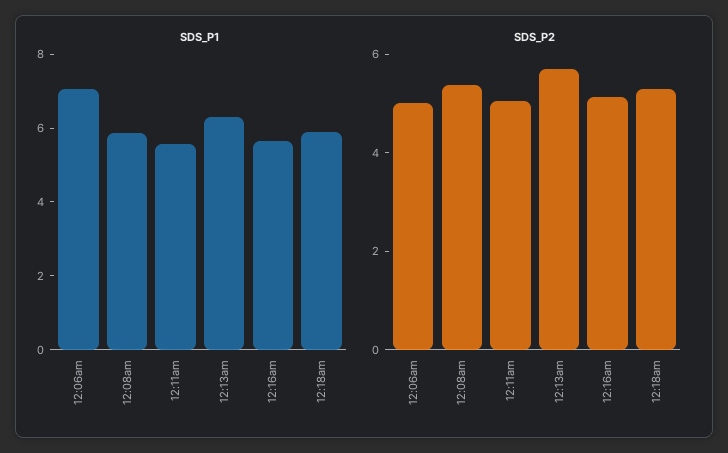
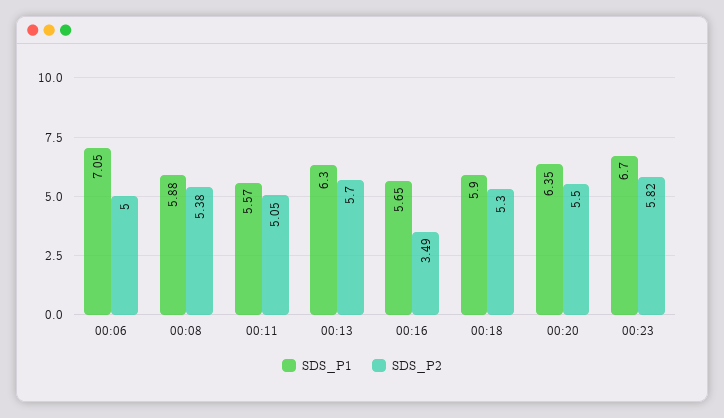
SDS_P2, 12:16am: 5 -> 3.49
SDS_P1, 00:20: none -> 6.35
SDS_P2, 00:20: none -> 5.5
SDS_P1, 00:23: none -> 6.7
SDS_P2, 00:23: none -> 5.82

